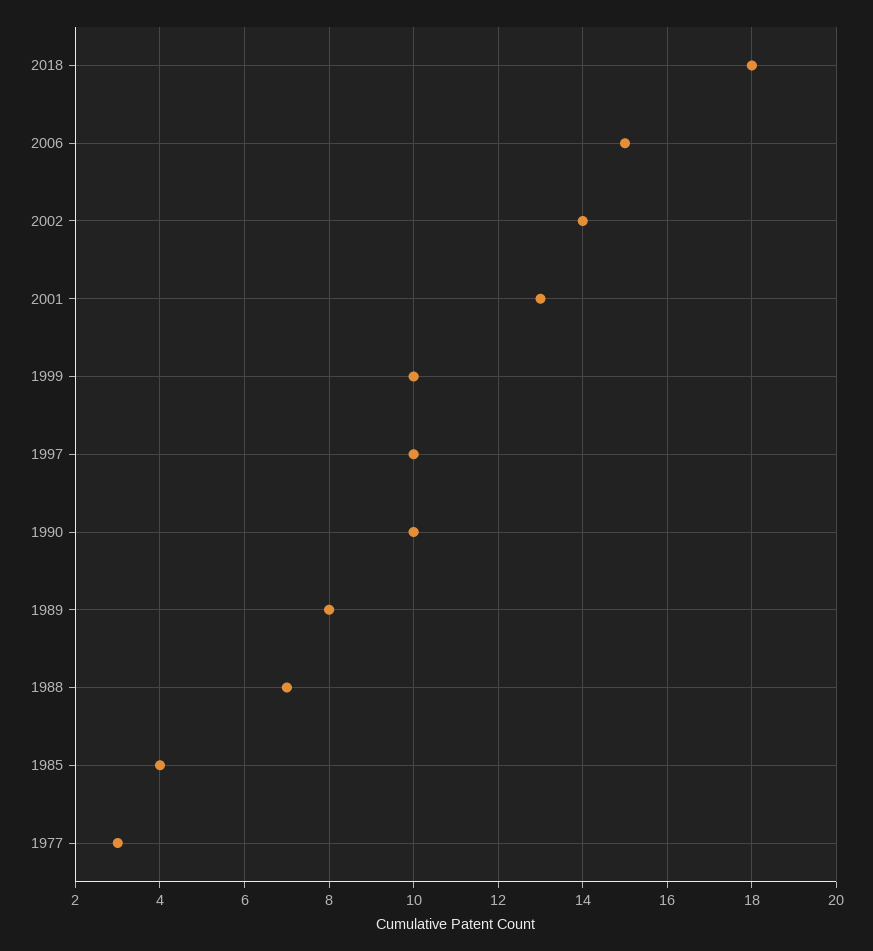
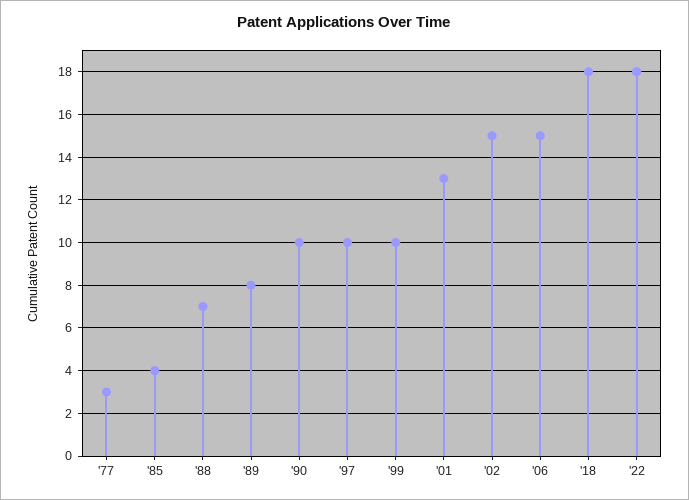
2002: 14 -> 15
'22: none -> 18

